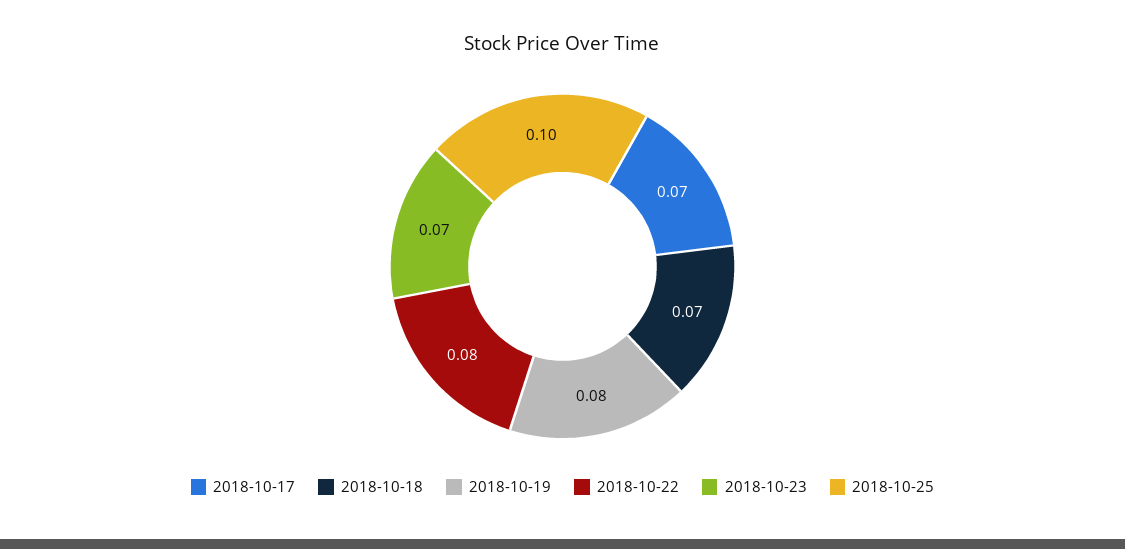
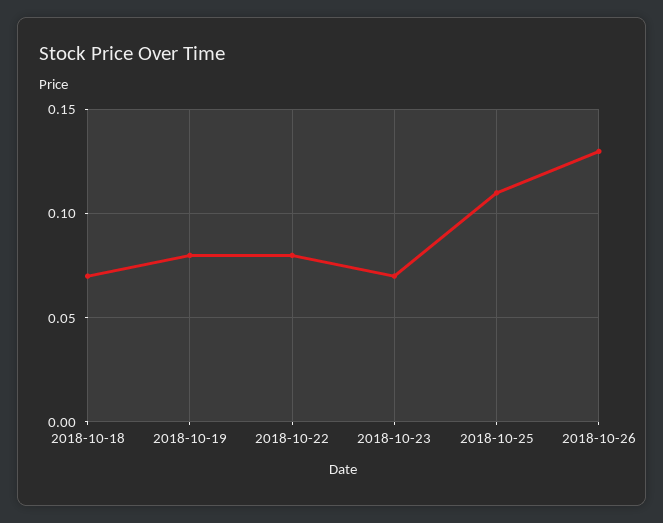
2018-10-17: 0.07 -> none
2018-10-25: 0.1 -> 0.11
2018-10-26: none -> 0.13

